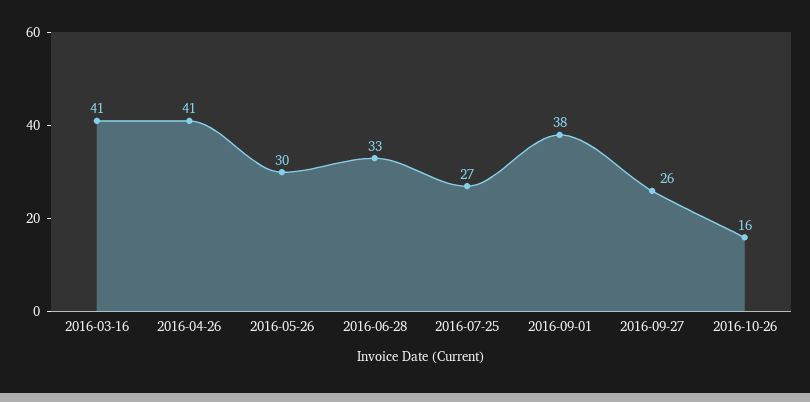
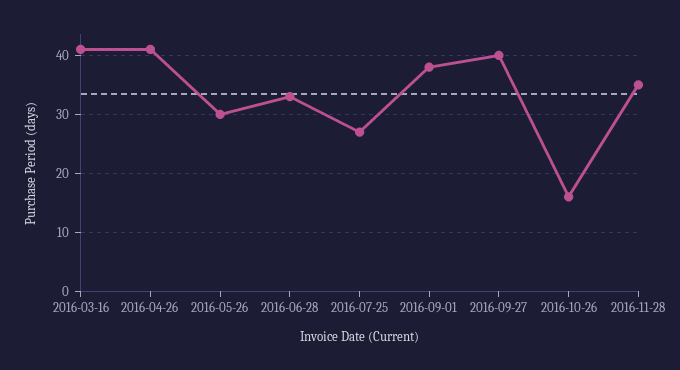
2016-09-27: 26 -> 40
2016-11-28: none -> 35

